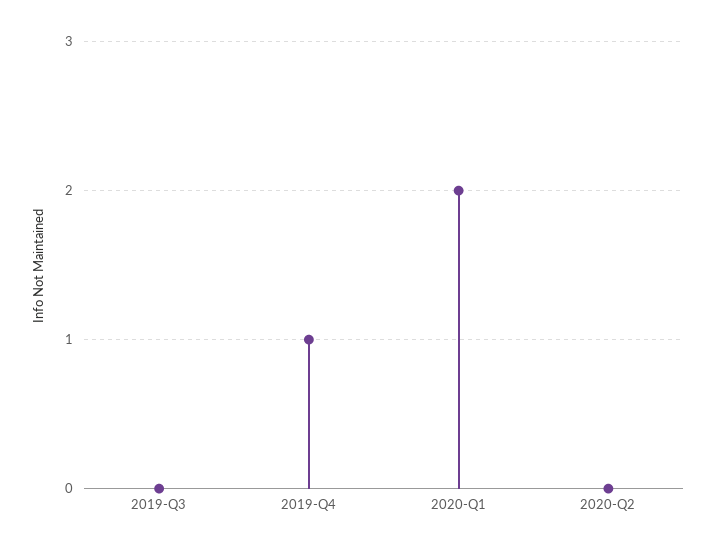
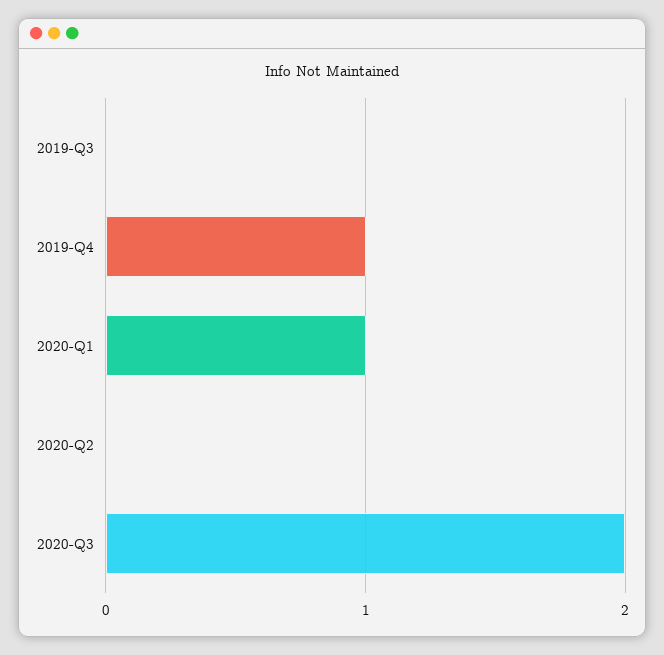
2020-Q1: 2 -> 1
2020-Q3: none -> 2

